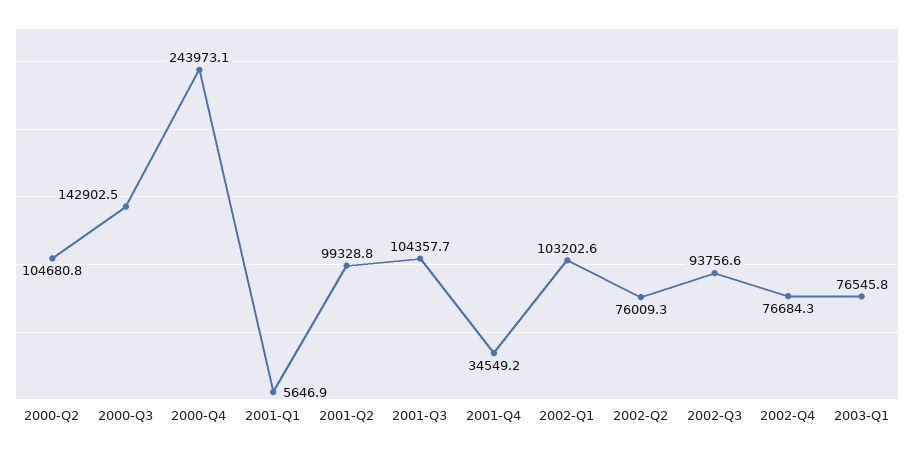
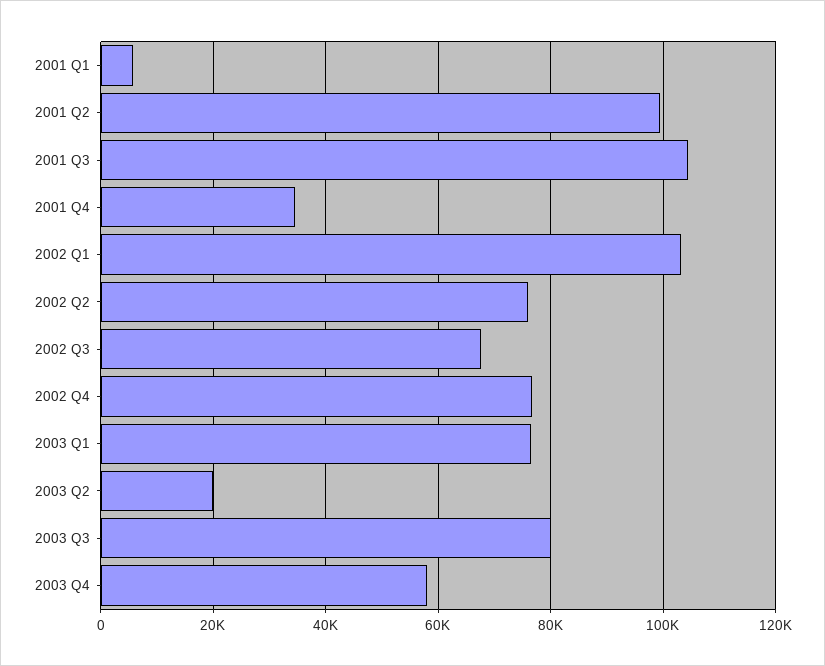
2000-Q2: 104680.8 -> none
2000-Q3: 142902.5 -> none
2000-Q4: 243973.1 -> none
2002-Q3: 93756.6 -> 68000
2003 Q2: none -> 20000
2003 Q3: none -> 80000
2003 Q4: none -> 58000

